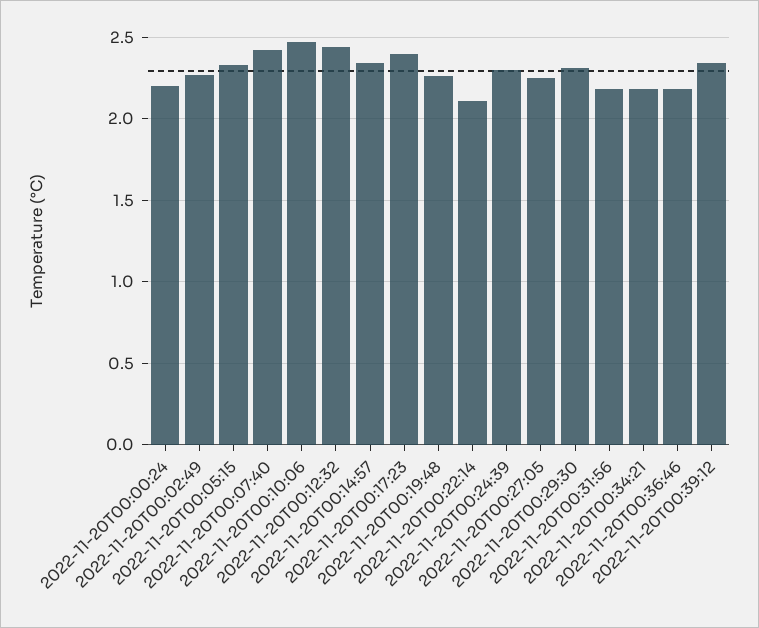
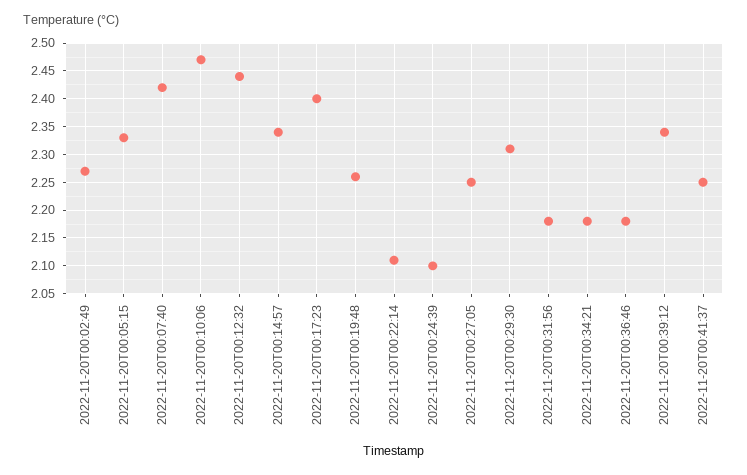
2022-11-20T00:00:24: 2.2 -> none
2022-11-20T00:24:39: 2.3 -> 2.1
2022-11-20T00:41:37: none -> 2.25

